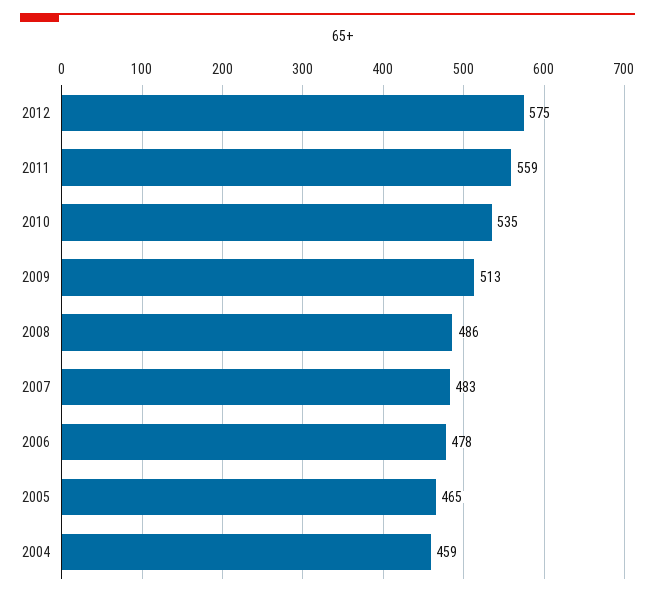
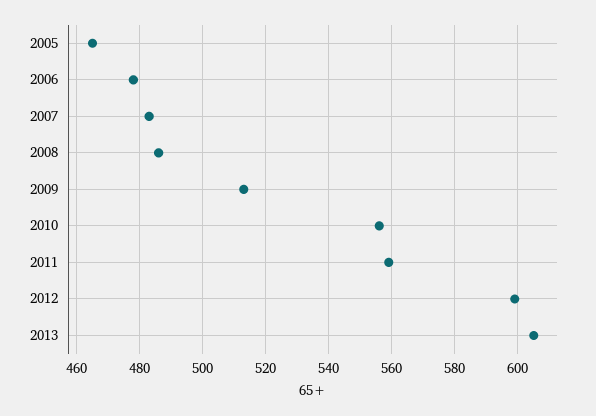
2012: 575 -> 600
2010: 535 -> 555
2004: 459 -> none
2013: none -> 605

